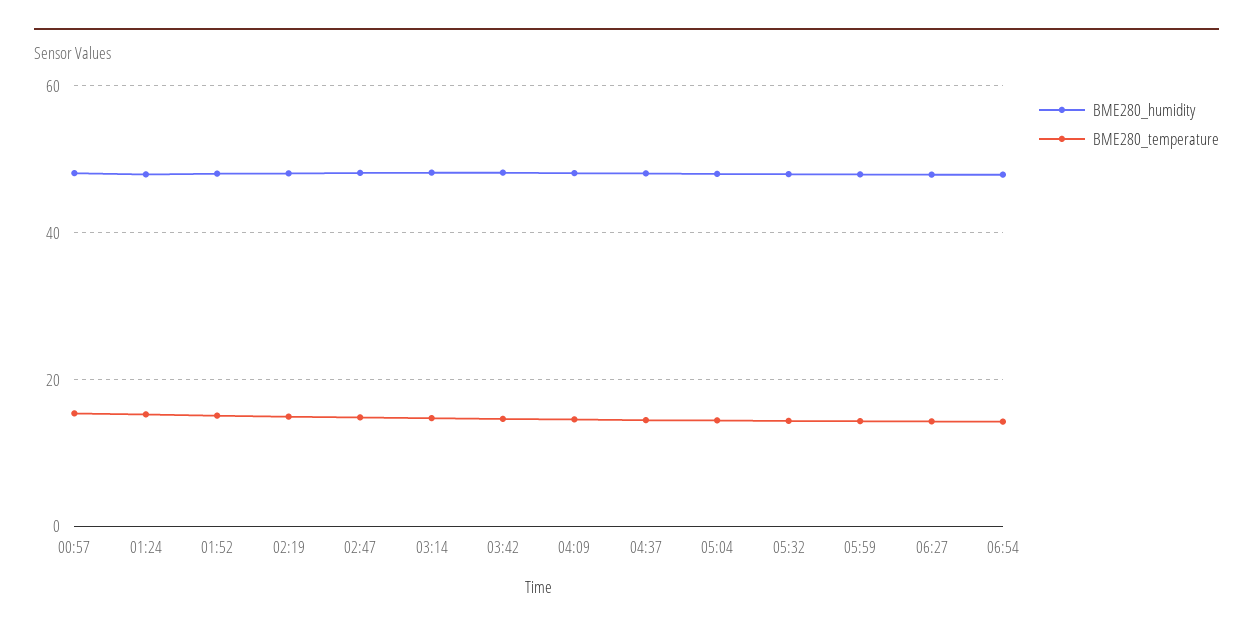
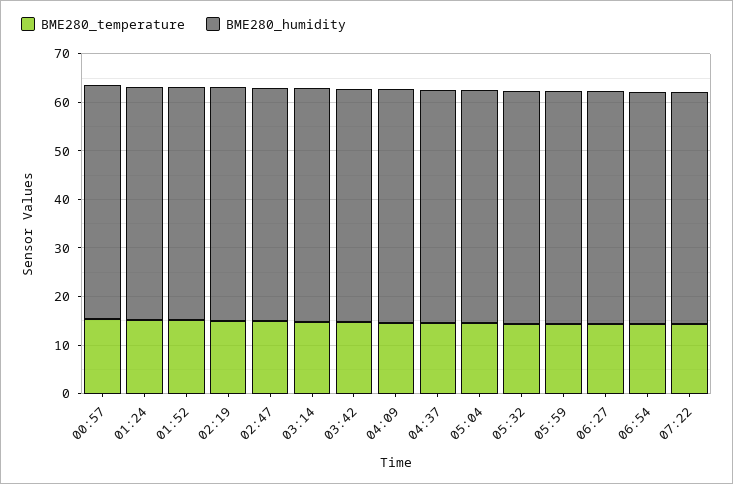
BME280_temperature, 07:22: none -> 14
BME280_humidity, 07:22: none -> 48

